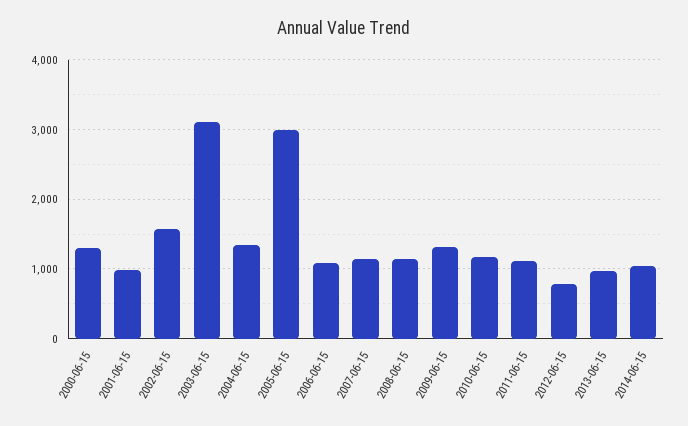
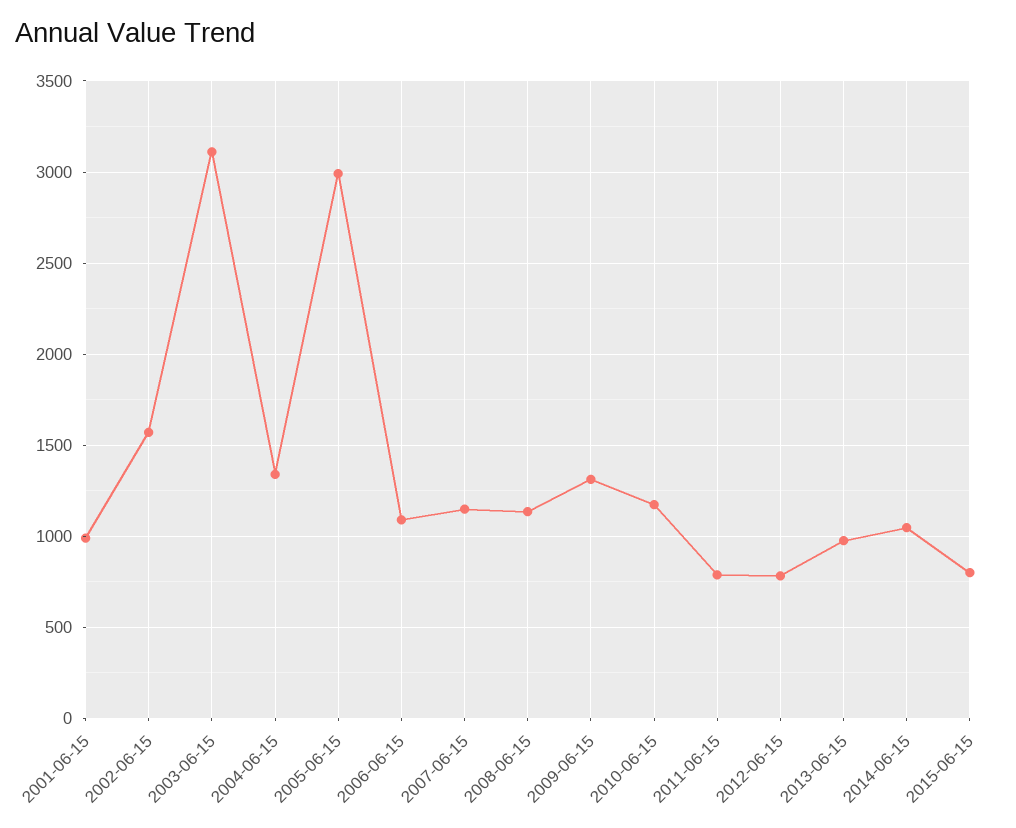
2000-06-15: 1300 -> none
2011-06-15: 1100 -> 800
2015-06-15: none -> 800

